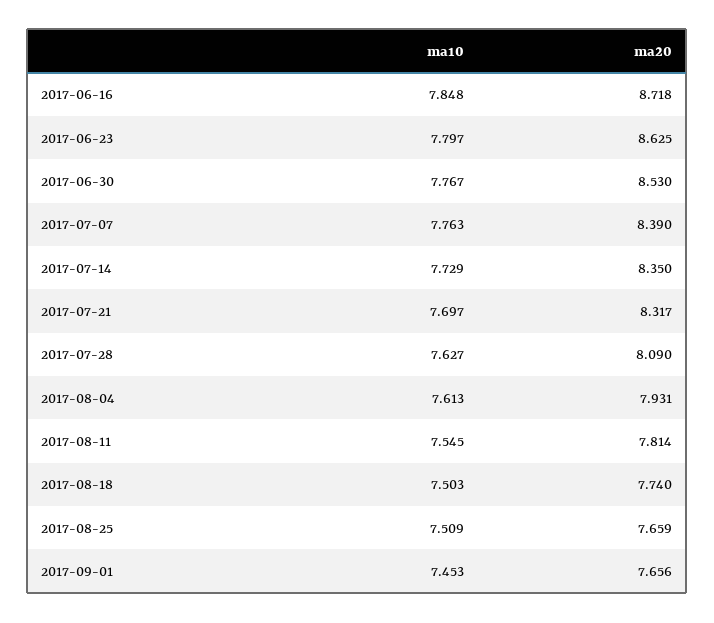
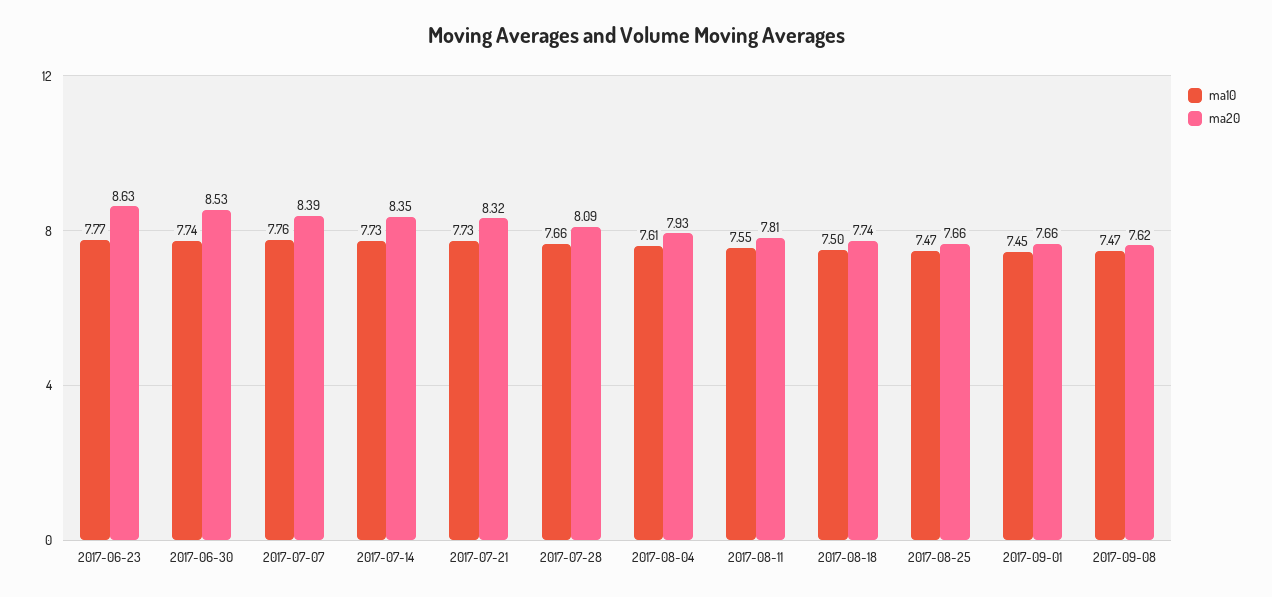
ma10, 2017-06-16: 7.848 -> none
ma20, 2017-06-16: 8.718 -> none
ma10, 2017-06-23: 7.797 -> 7.77
ma10, 2017-06-30: 7.767 -> 7.74
ma10, 2017-07-21: 7.697 -> 7.73
ma10, 2017-07-28: 7.627 -> 7.66
ma10, 2017-08-25: 7.509 -> 7.47
ma10, 2017-09-08: none -> 7.47
ma20, 2017-09-08: none -> 7.62

